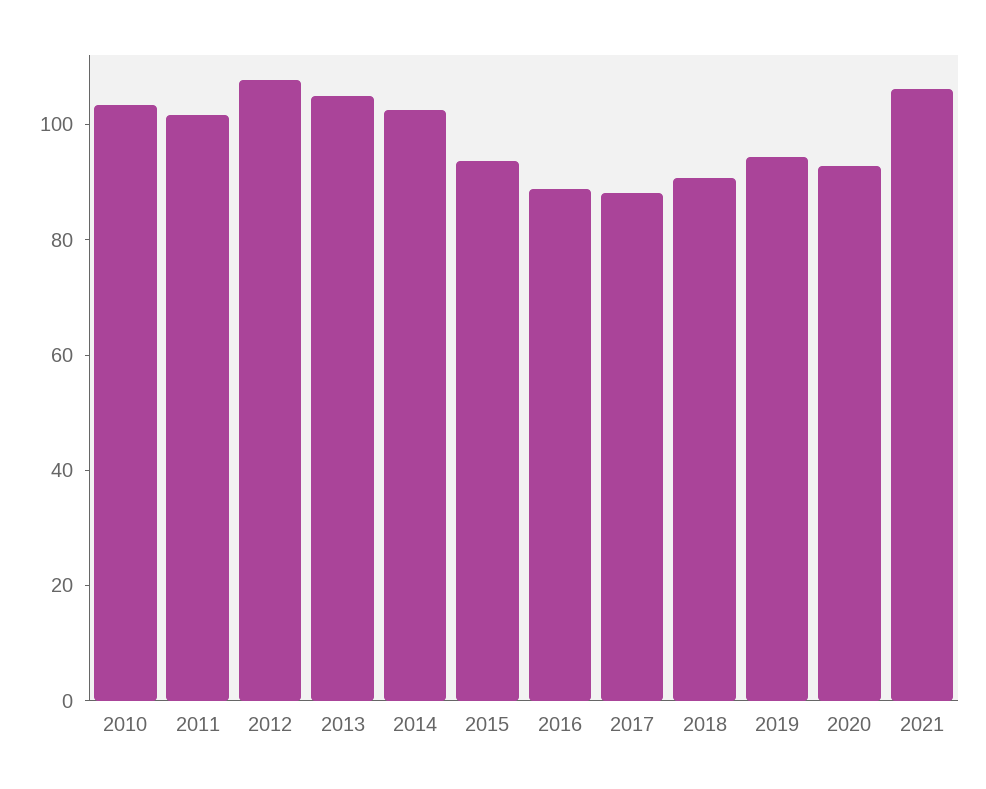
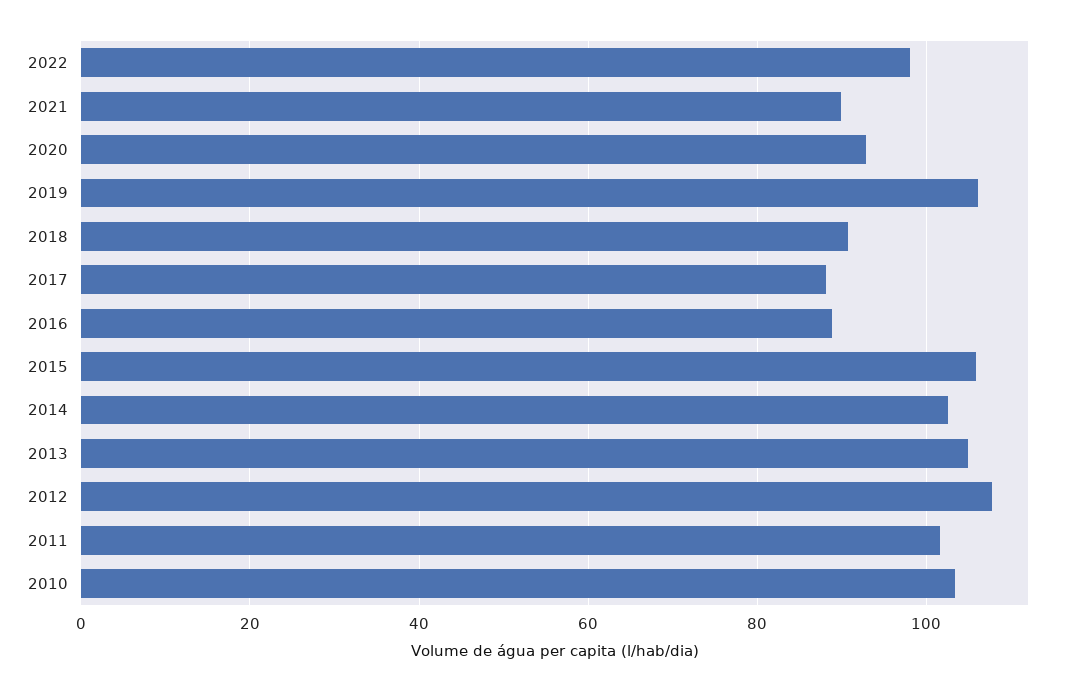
2015: 95 -> 106
2019: 95 -> 106
2021: 105 -> 90
2022: none -> 98

